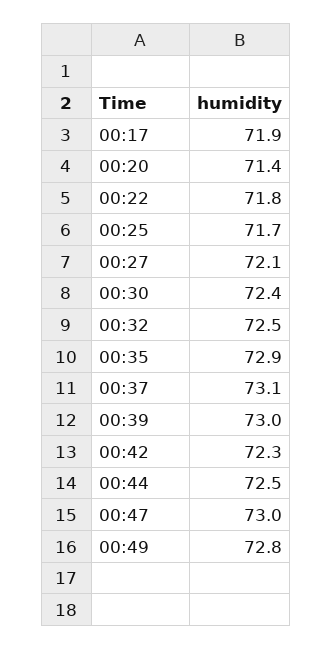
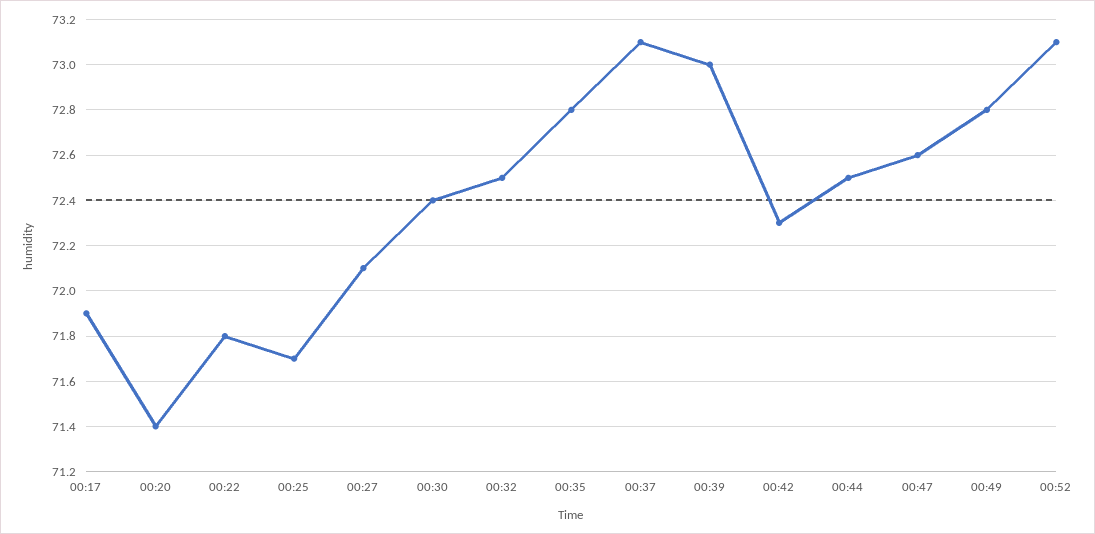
00:35: 72.9 -> 72.8
00:47: 73 -> 72.6
00:52: none -> 73.1

